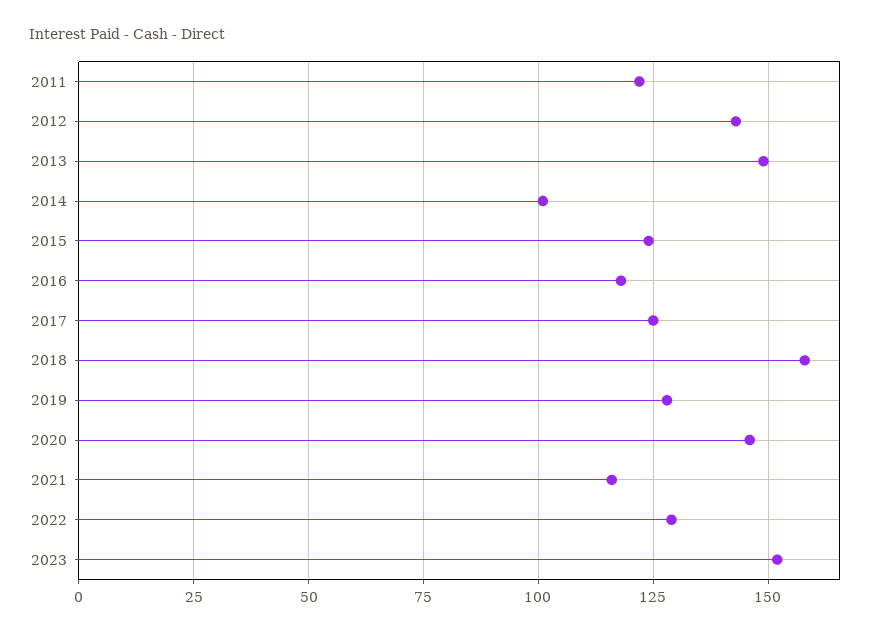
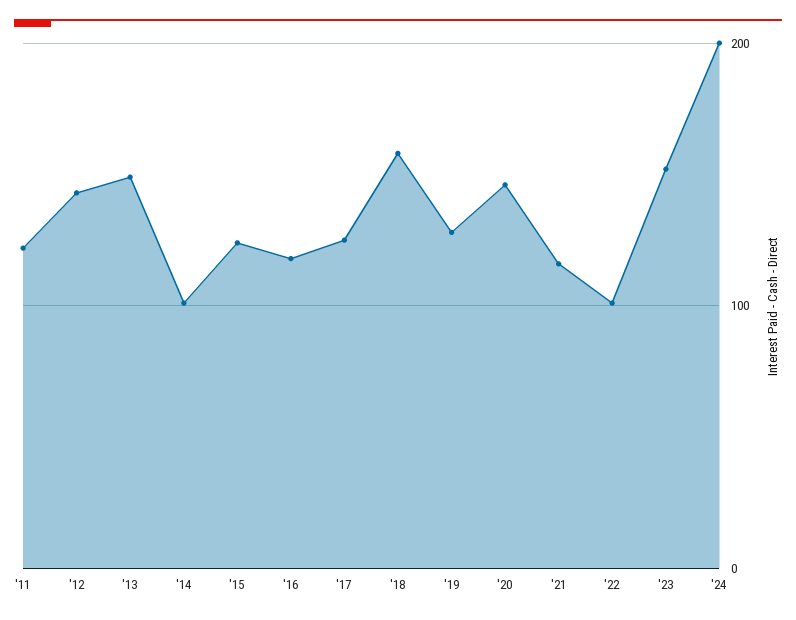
2022: 130 -> 100
'24: none -> 200

